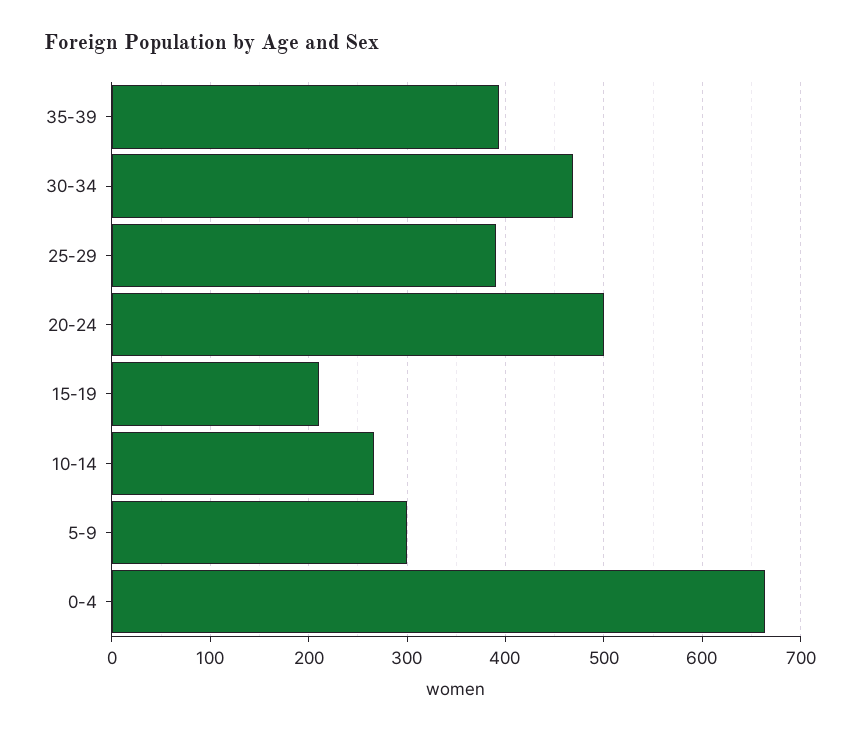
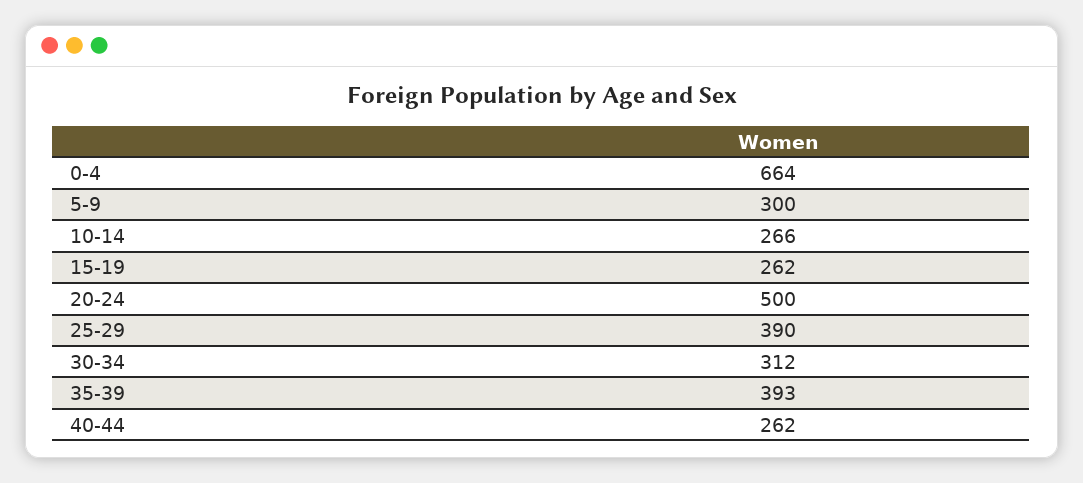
30-34: 470 -> 312
15-19: 210 -> 262
40-44: none -> 262

